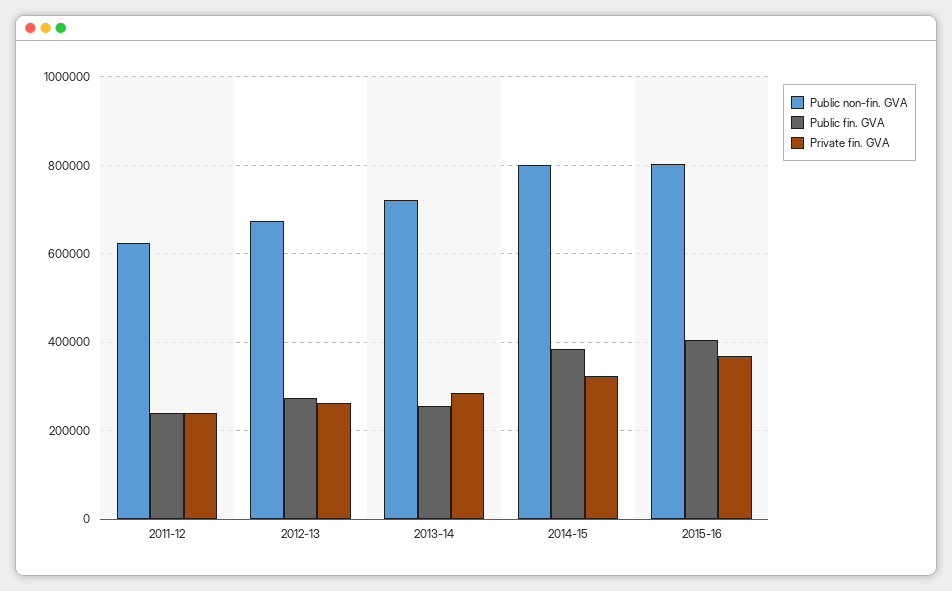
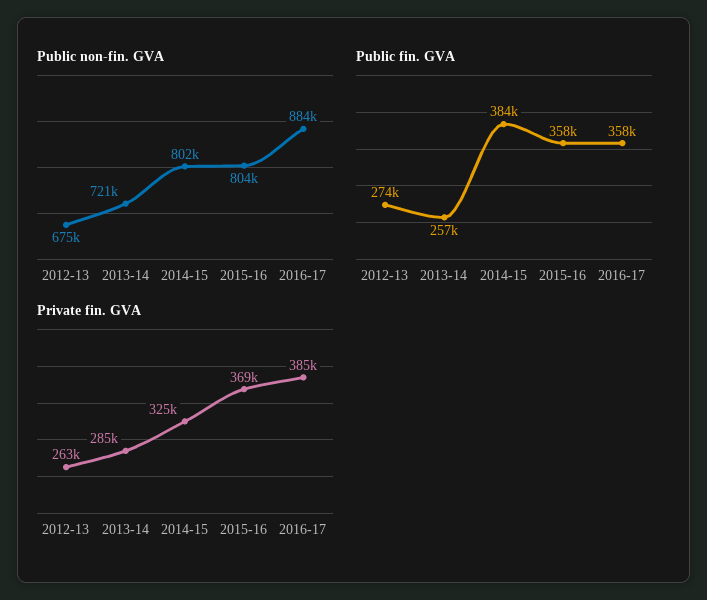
Public non-fin. GVA, 2011-12: 620000 -> none
Public fin. GVA, 2011-12: 240000 -> none
Private fin. GVA, 2011-12: 240000 -> none
Public fin. GVA, 2015-16: 400000 -> 358000
Public non-fin. GVA, 2016-17: none -> 884000
Public fin. GVA, 2016-17: none -> 358000
Private fin. GVA, 2016-17: none -> 385000

